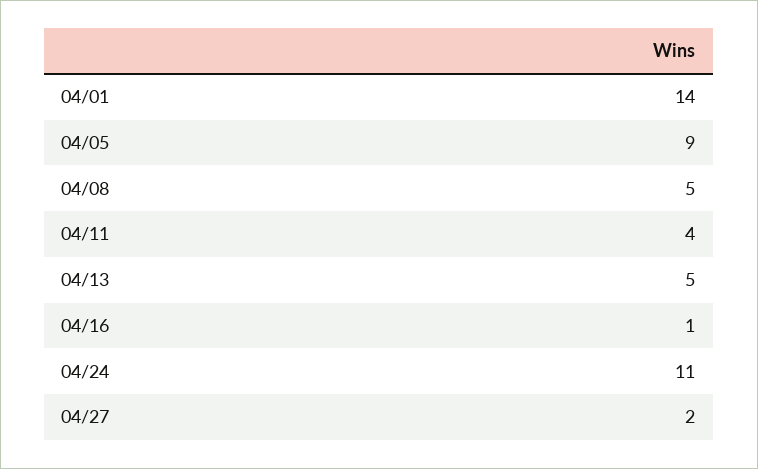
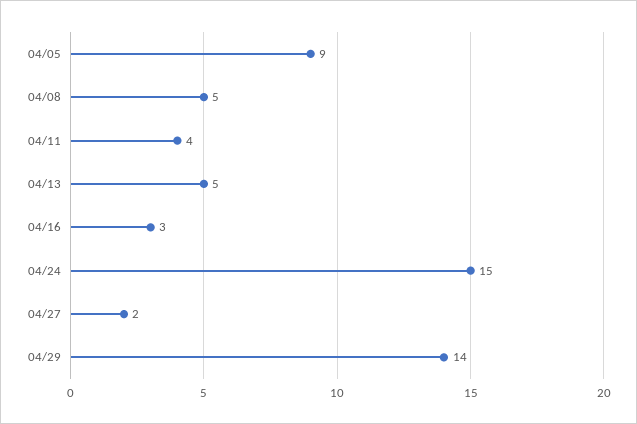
04/01: 14 -> none
04/16: 1 -> 3
04/24: 11 -> 15
04/29: none -> 14

